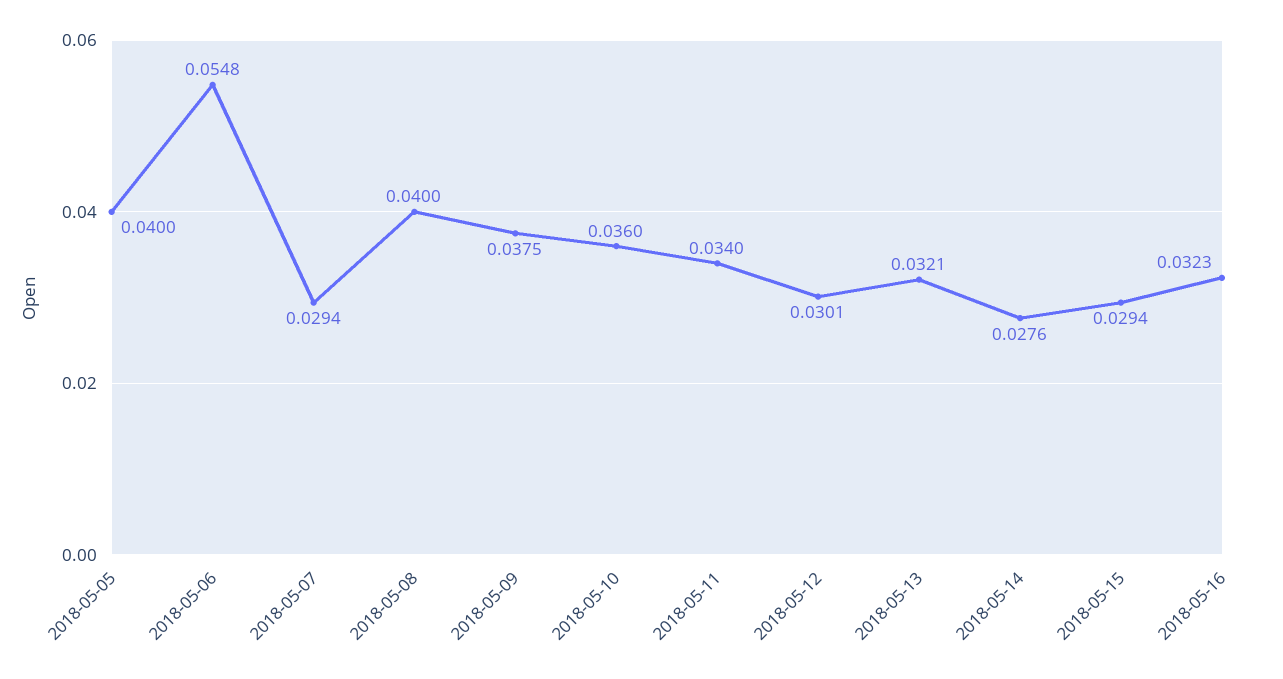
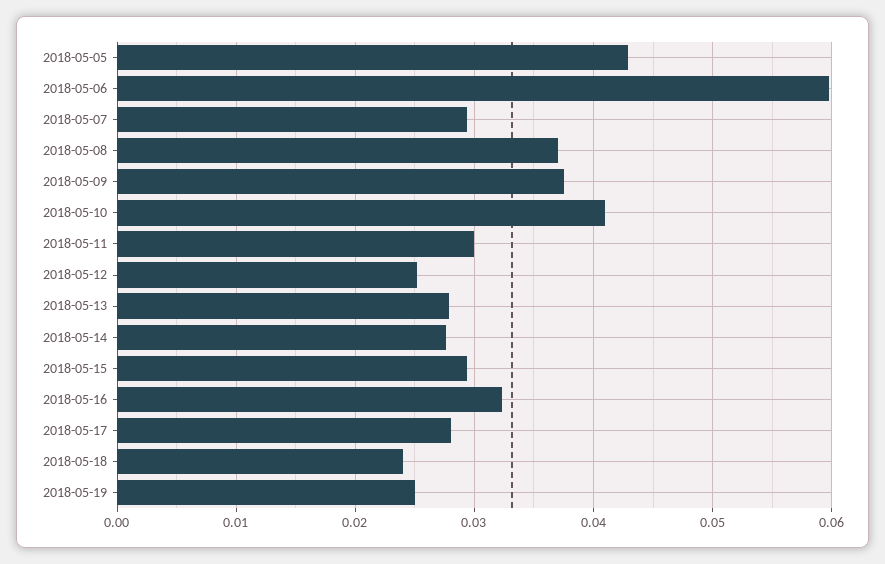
2018-05-05: 0.04 -> 0.043
2018-05-06: 0.0548 -> 0.06
2018-05-08: 0.04 -> 0.037
2018-05-10: 0.036 -> 0.041
2018-05-11: 0.034 -> 0.03
2018-05-12: 0.0301 -> 0.025
2018-05-13: 0.0321 -> 0.028
2018-05-17: none -> 0.028
2018-05-18: none -> 0.024
2018-05-19: none -> 0.025

